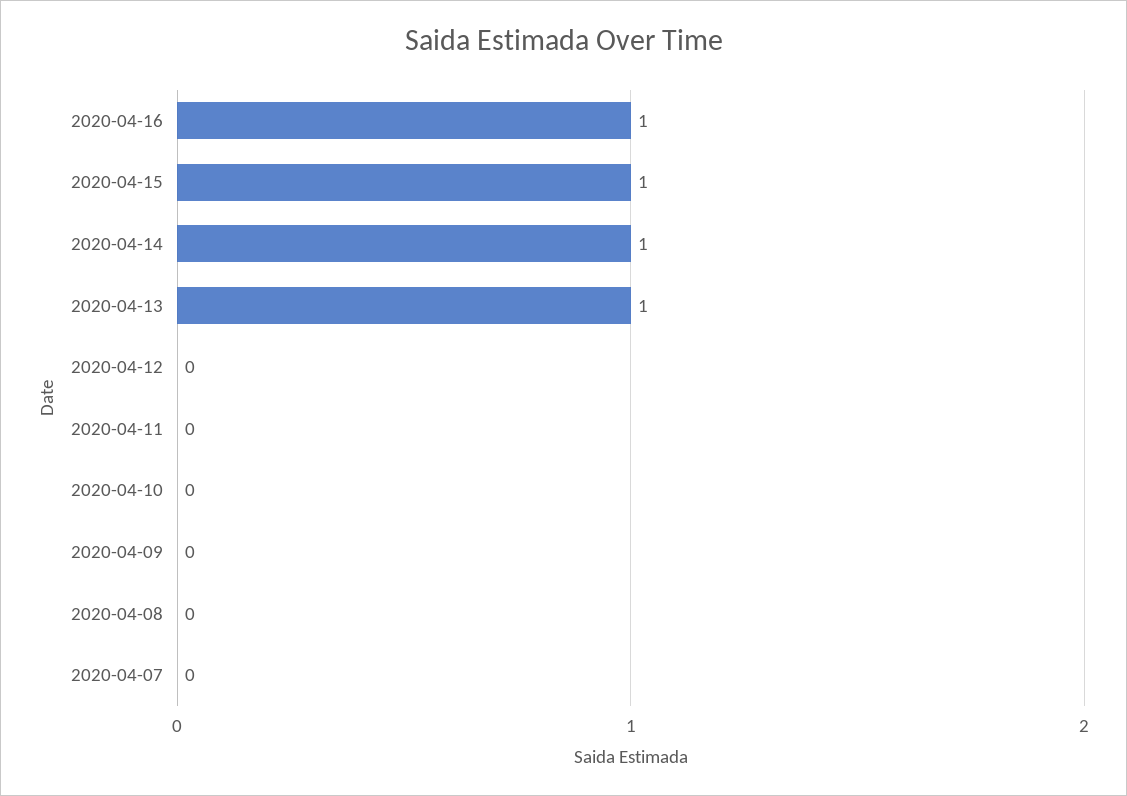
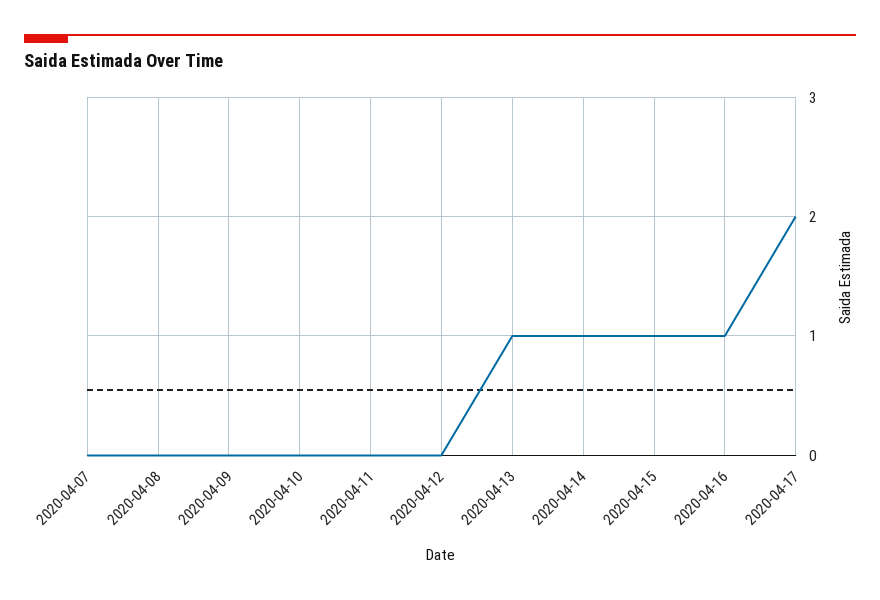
2020-04-17: none -> 2

